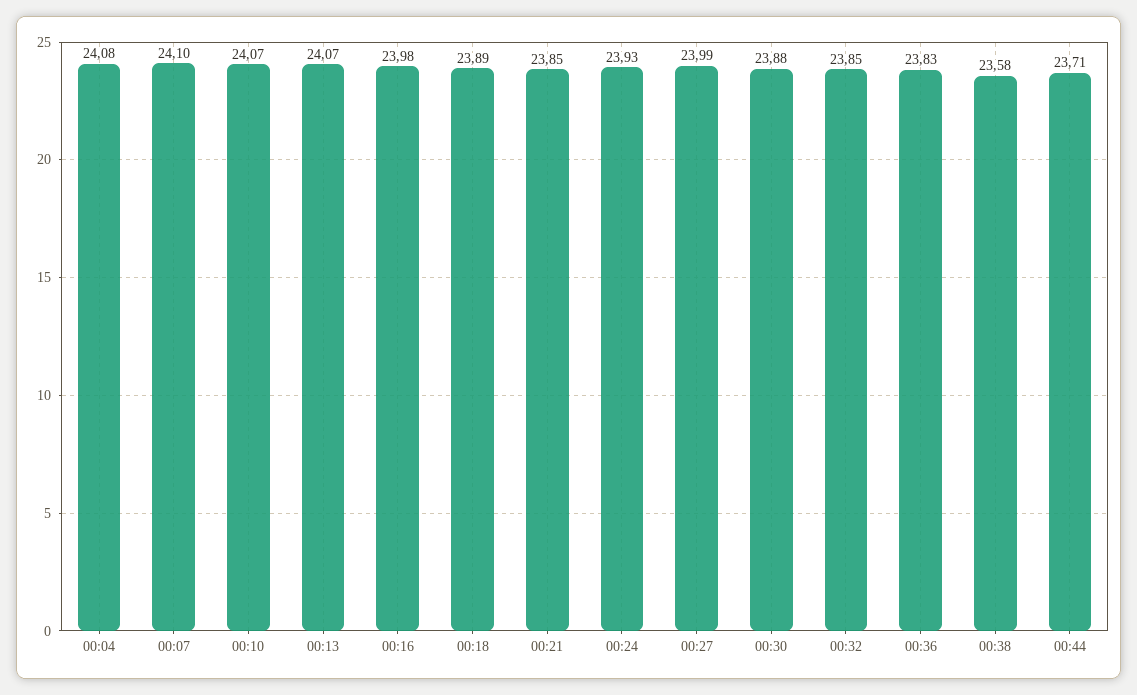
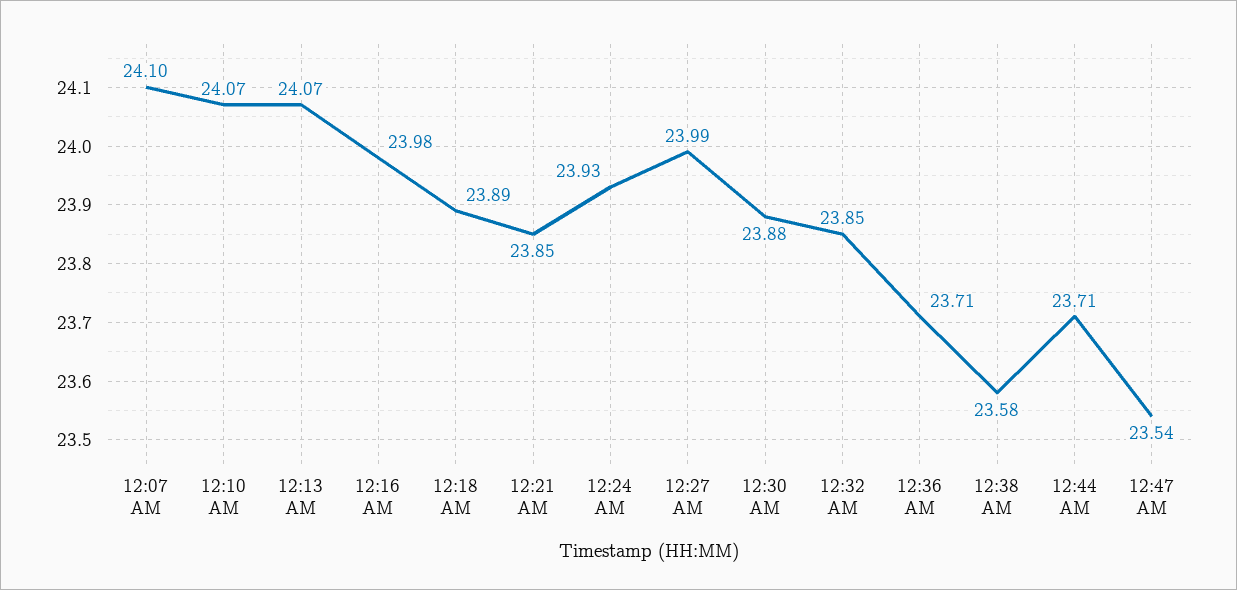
00:04: 24.08 -> none
00:36: 23.83 -> 23.71
12:47 AM: none -> 23.54

